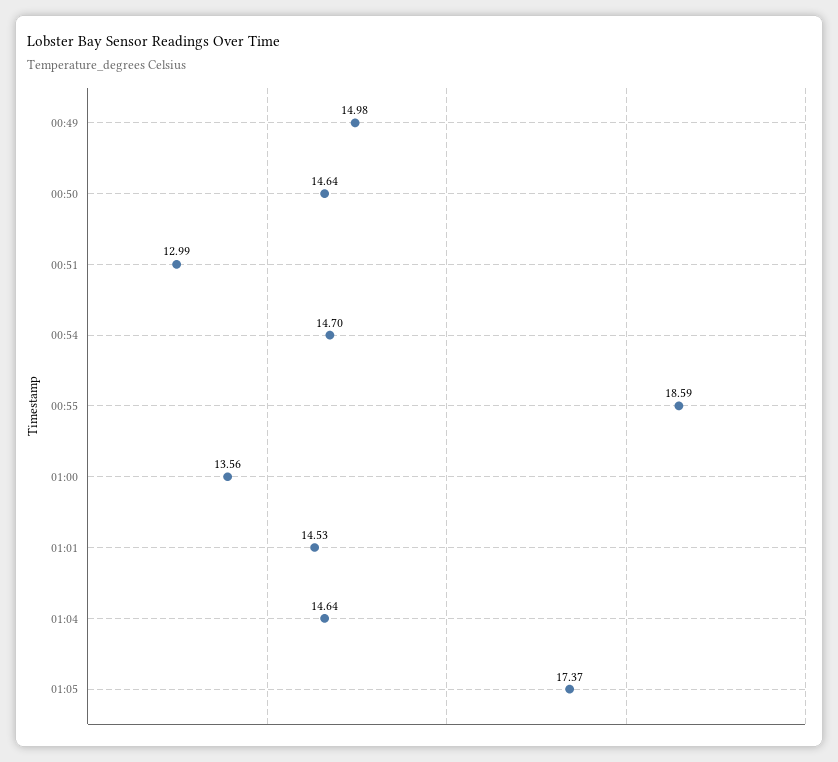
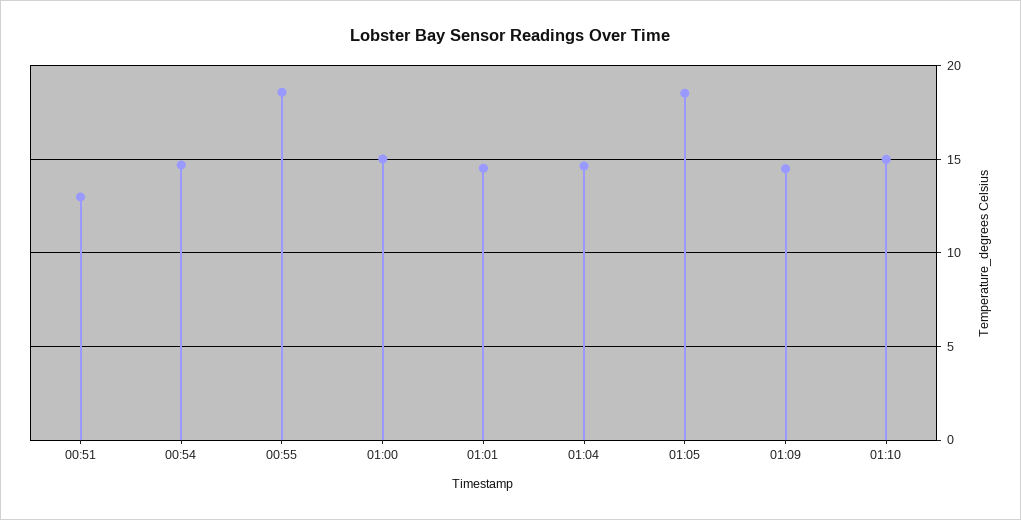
00:49: 14.98 -> none
00:50: 14.64 -> none
01:00: 13.56 -> 15
01:05: 17.37 -> 18.5
01:09: none -> 14.5
01:10: none -> 15

